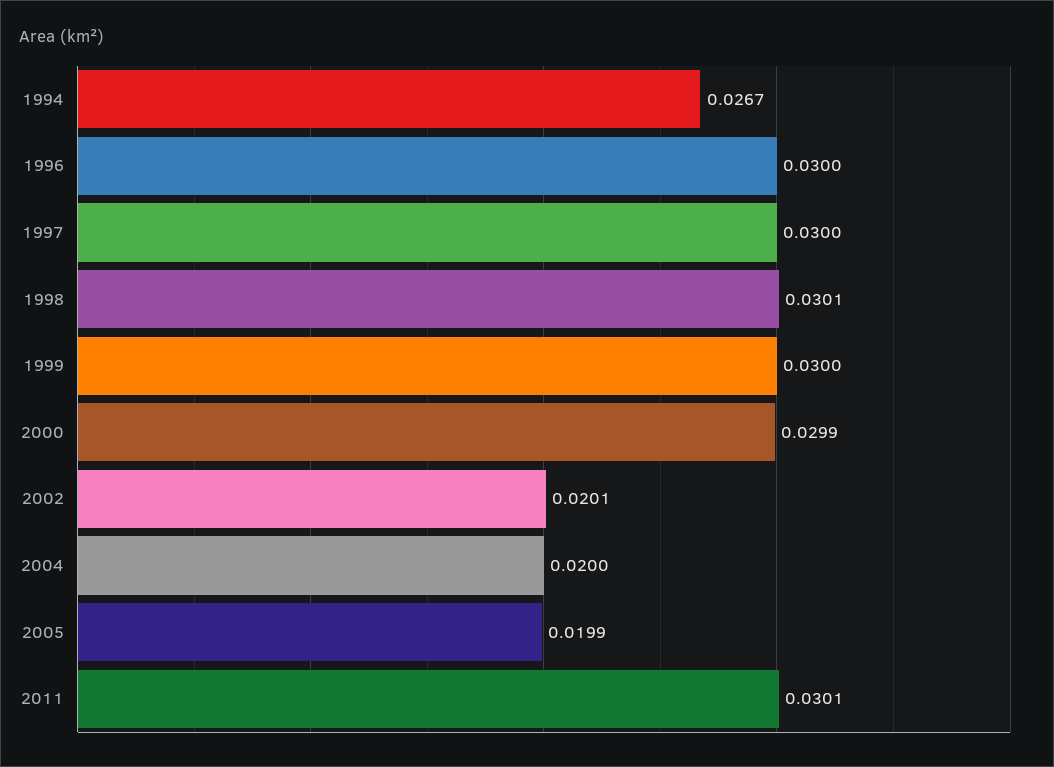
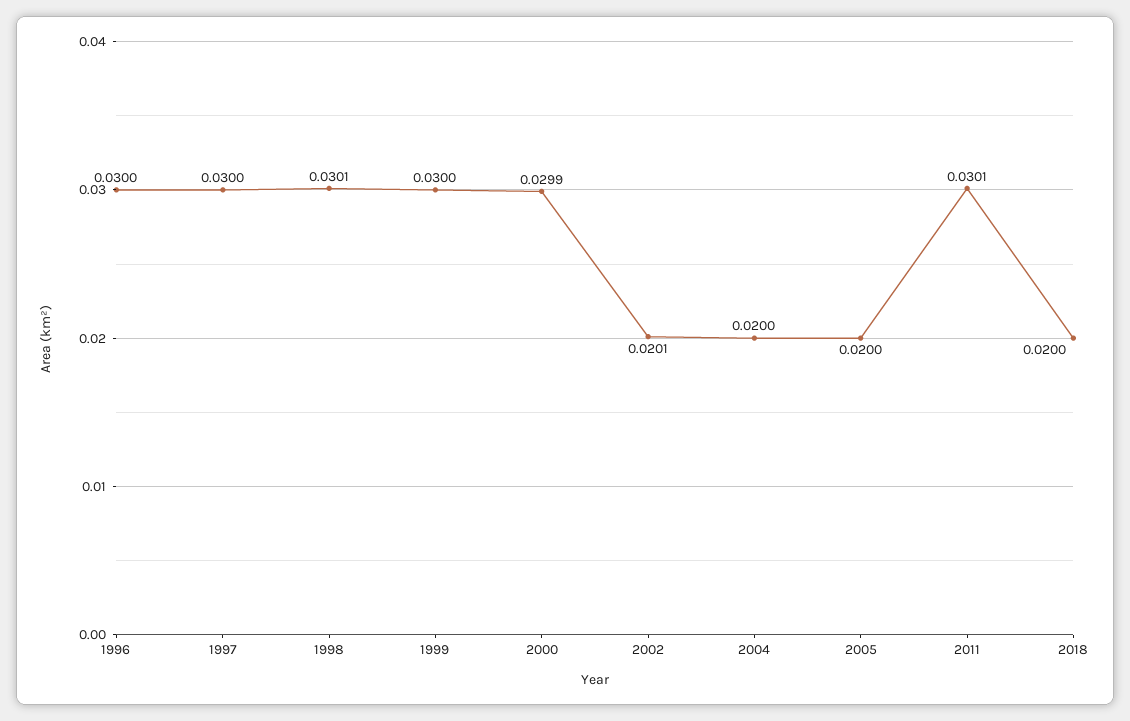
1994: 0.0267 -> none
2005: 0.0199 -> 0.02
2018: none -> 0.02

